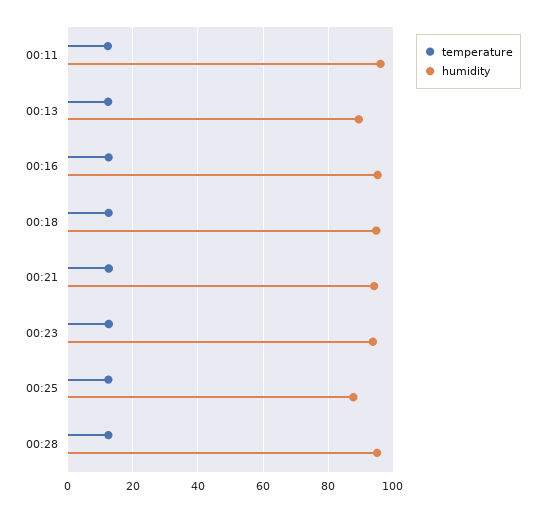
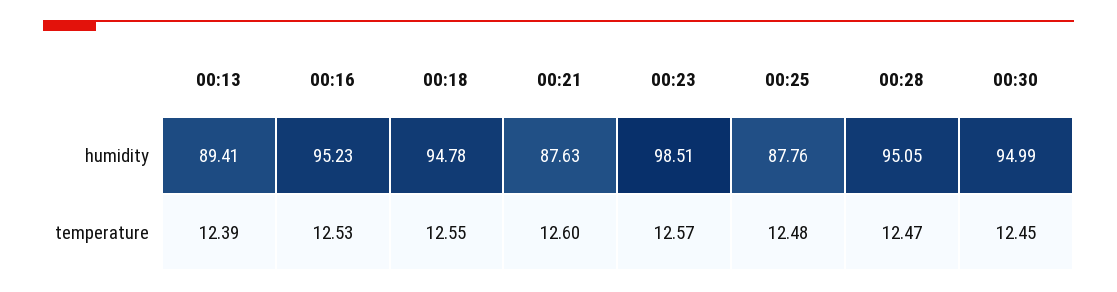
temperature, 00:11: 12 -> none
humidity, 00:11: 96 -> none
humidity, 00:21: 94 -> 87.63
humidity, 00:23: 94 -> 98.51
humidity, 00:30: none -> 94.99
temperature, 00:30: none -> 12.45

